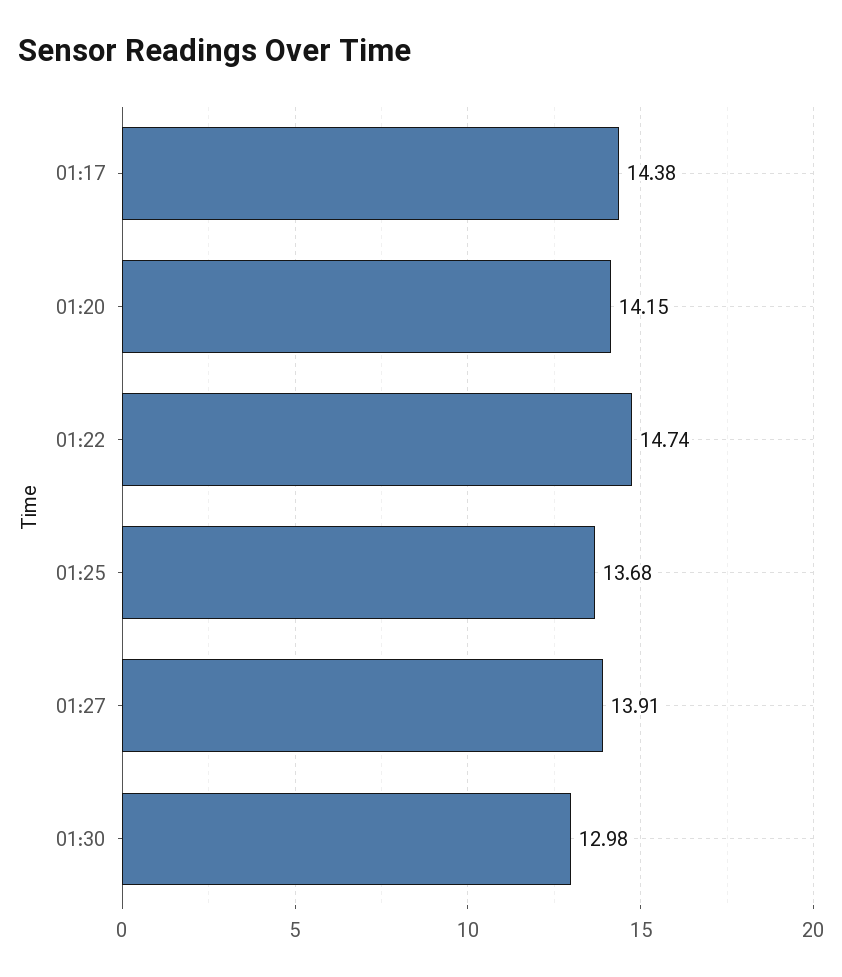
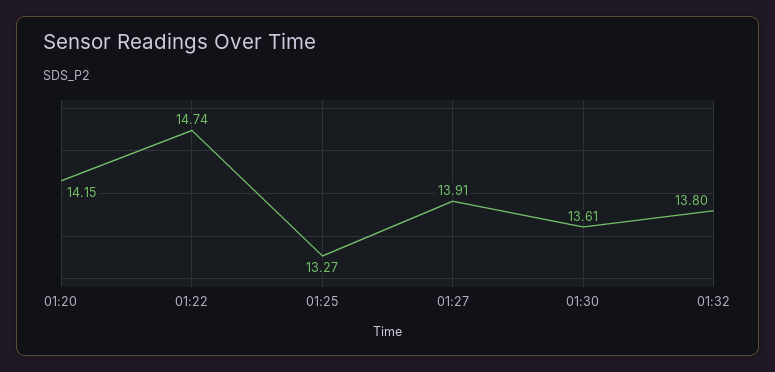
01:17: 14.38 -> none
01:25: 13.68 -> 13.27
01:30: 12.98 -> 13.61
01:32: none -> 13.8

